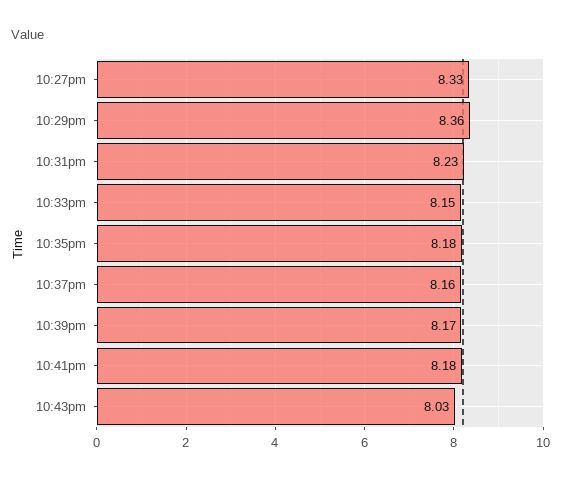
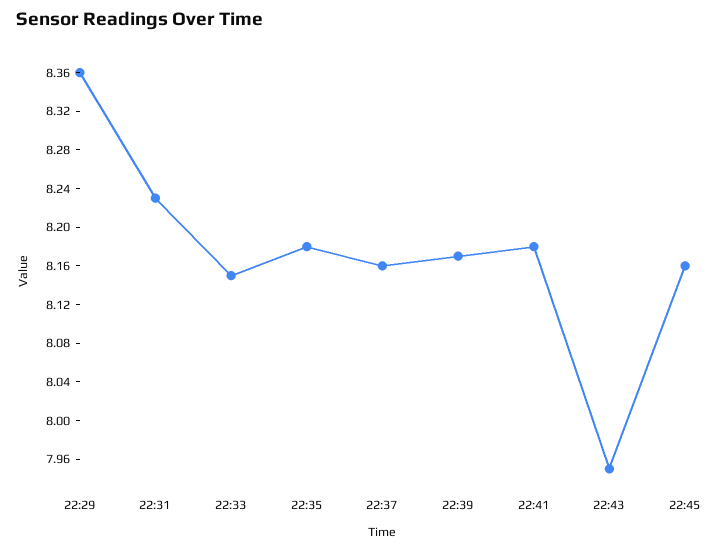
10:27pm: 8.33 -> none
10:43pm: 8.03 -> 7.95
22:45: none -> 8.16

